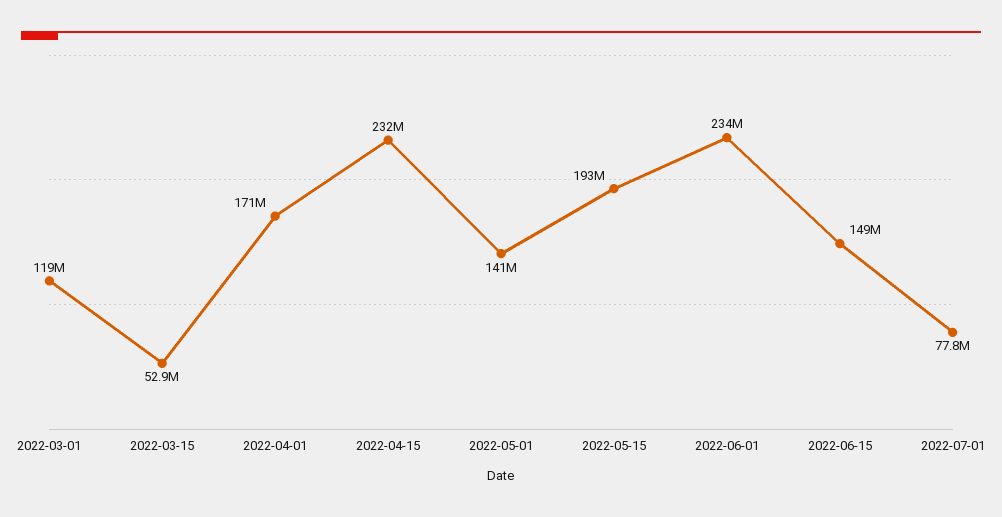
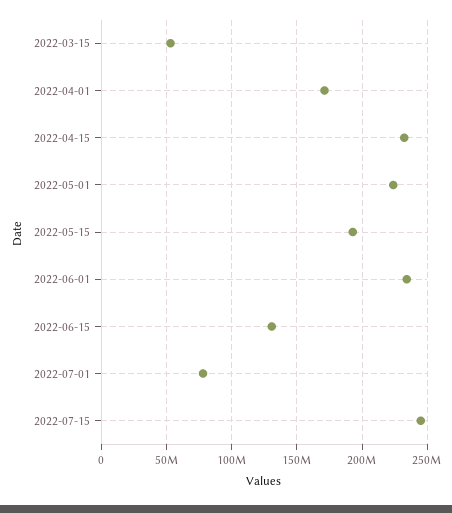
2022-03-01: 119000000 -> none
2022-05-01: 141000000 -> 225000000
2022-06-15: 149000000 -> 130000000
2022-07-15: none -> 245000000

